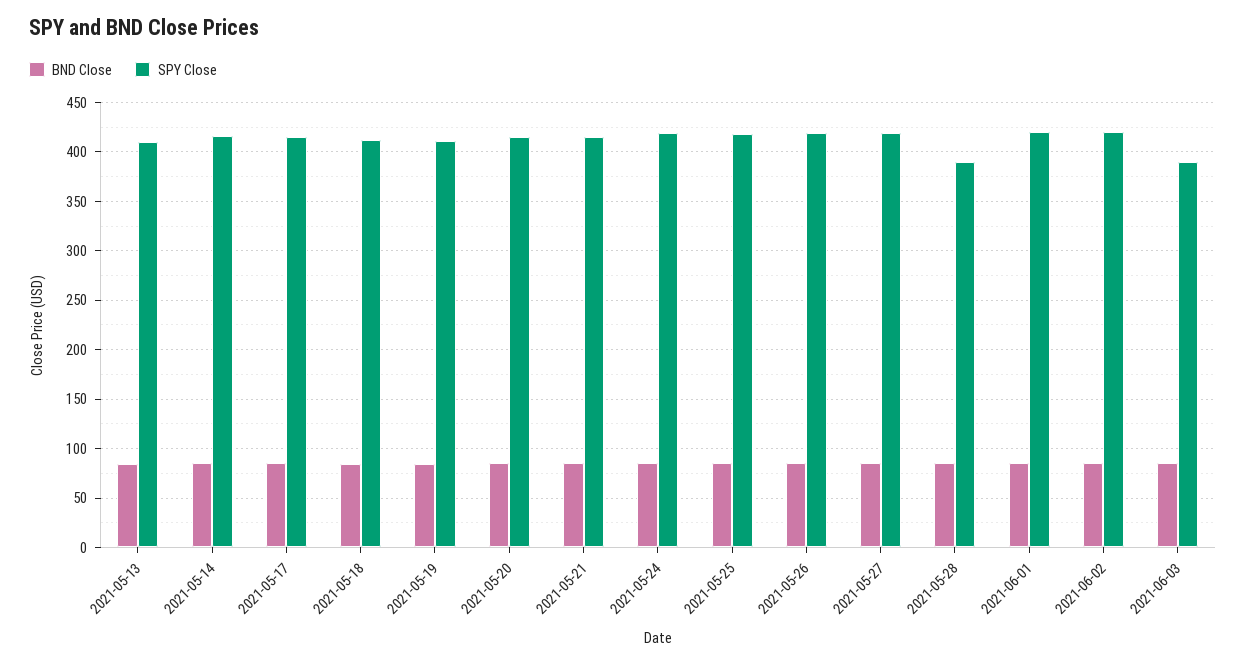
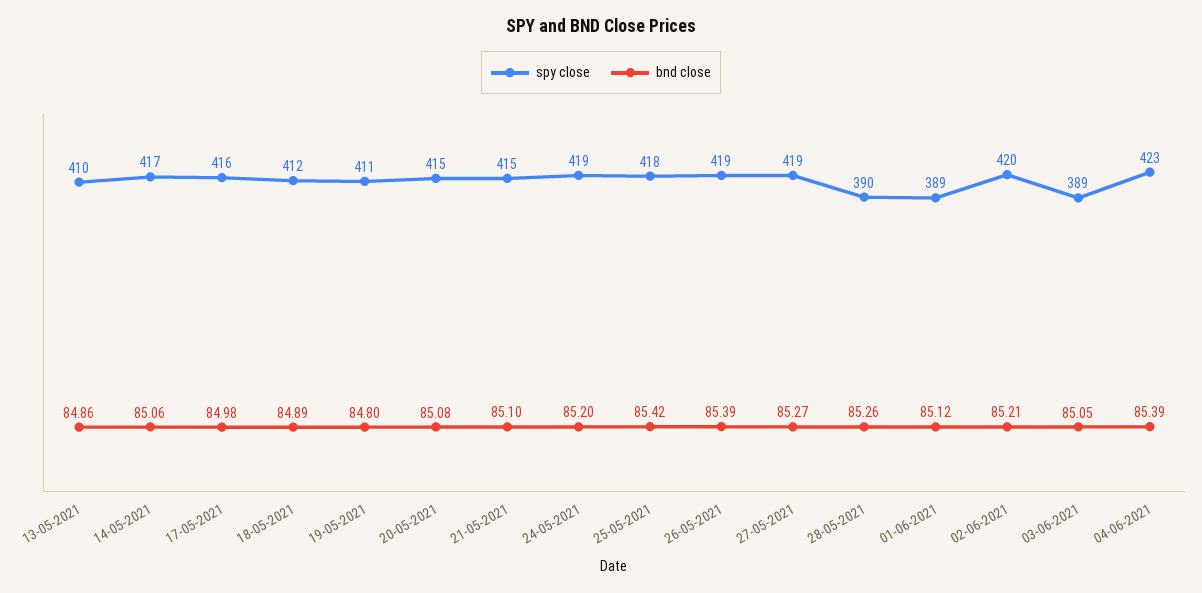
SPY Close, 2021-06-01: 420 -> 389
SPY Close, 04-06-2021: none -> 423
BND Close, 04-06-2021: none -> 85.39

